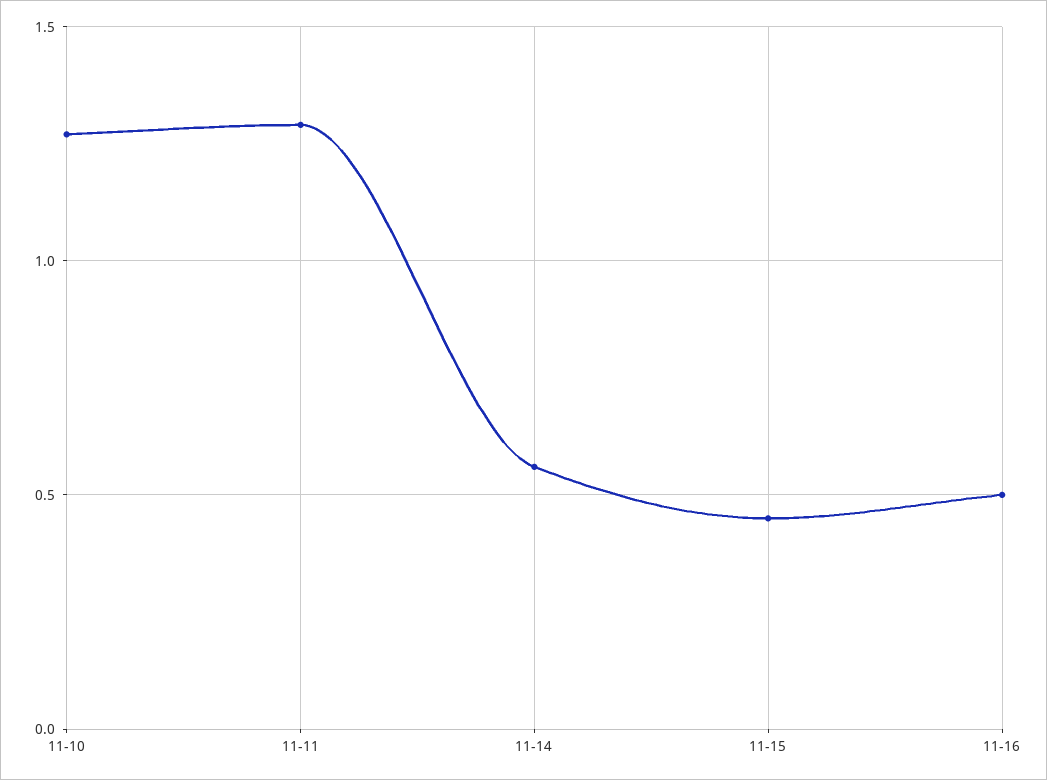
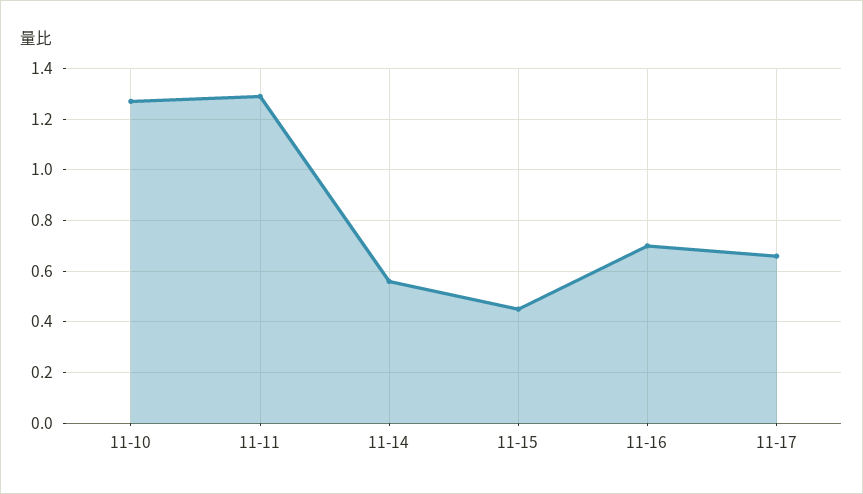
11-16: 0.5 -> 0.7
11-17: none -> 0.65

